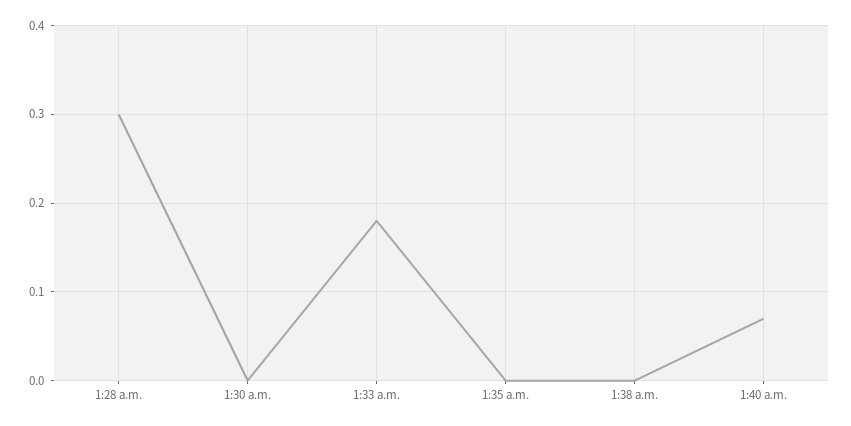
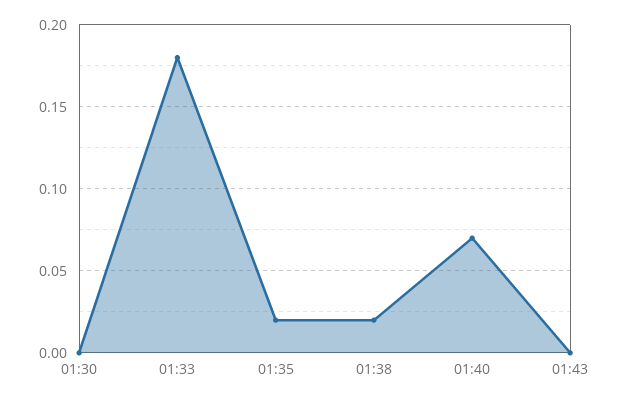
1:28 a.m.: 0.3 -> none
1:35 a.m.: 0 -> 0.02
1:38 a.m.: 0 -> 0.02
01:43: none -> 0

